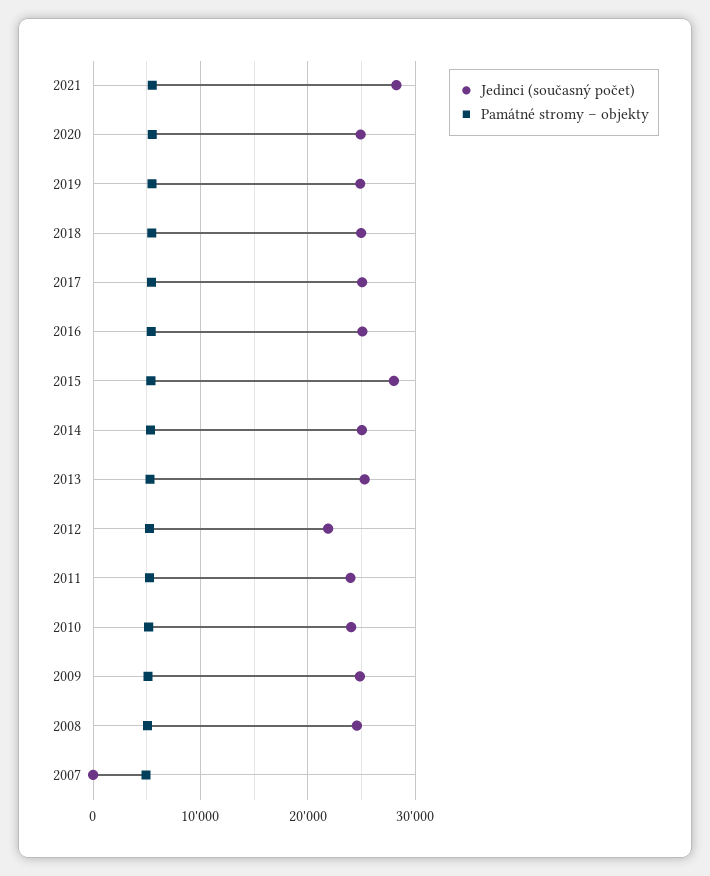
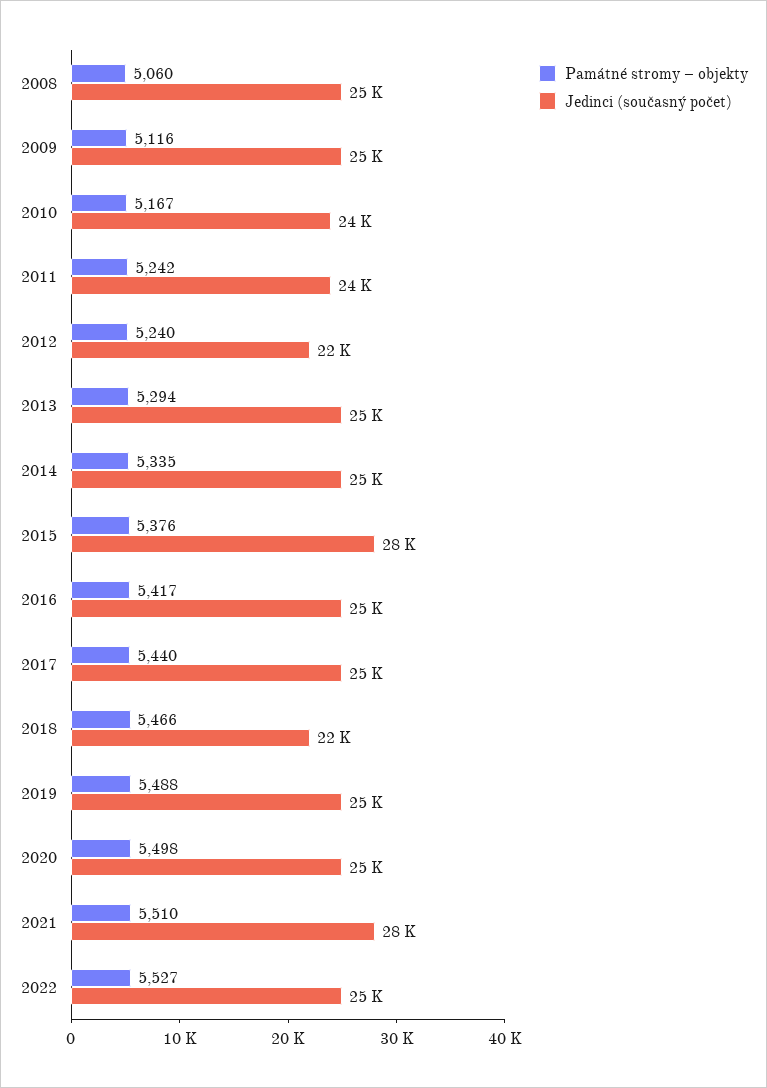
Jedinci (současný počet), 2018: 25000 -> 22000
Jedinci (současný počet), 2007: 0 -> none
Památné stromy – objekty, 2007: 5000 -> none
Památné stromy – objekty, 2022: none -> 5527
Jedinci (současný počet), 2022: none -> 25000

